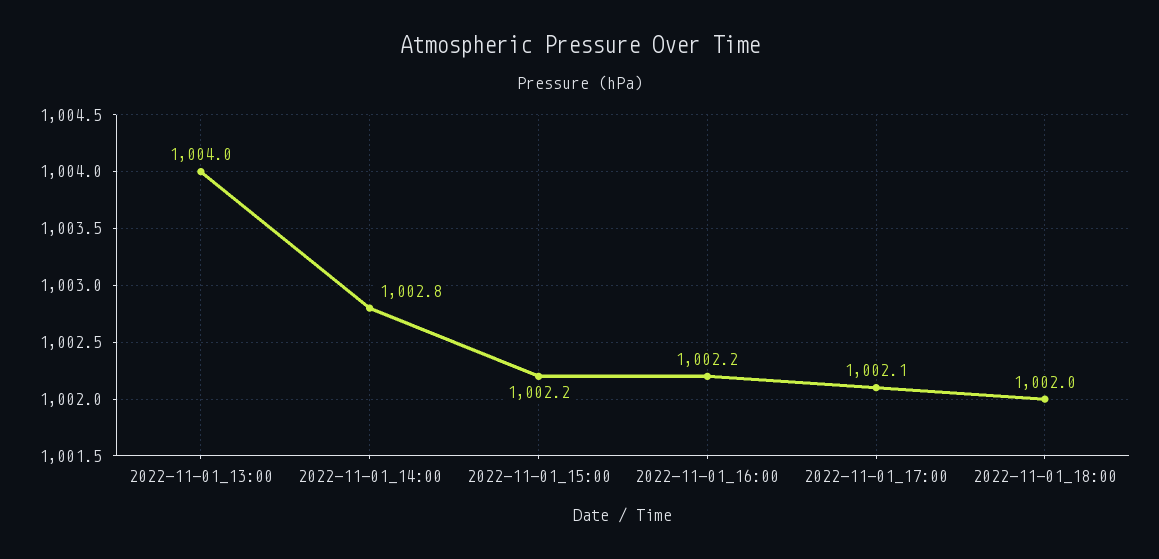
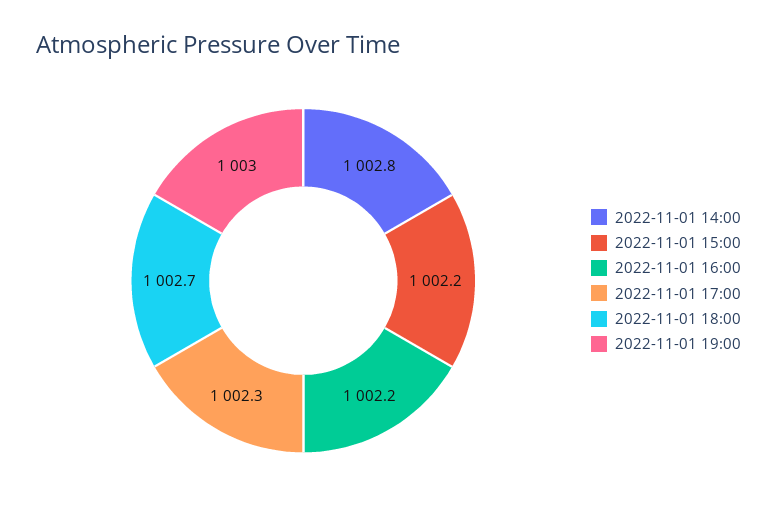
2022-11-01_13:00: 1004 -> none
2022-11-01_17:00: 1002.1 -> 1002.3
2022-11-01_18:00: 1002 -> 1002.7
2022-11-01 19:00: none -> 1003

